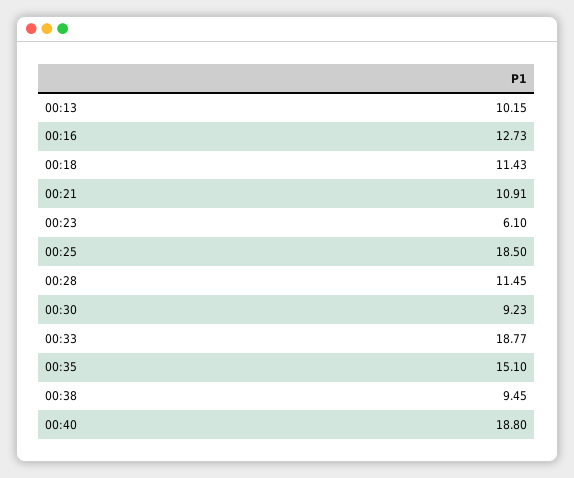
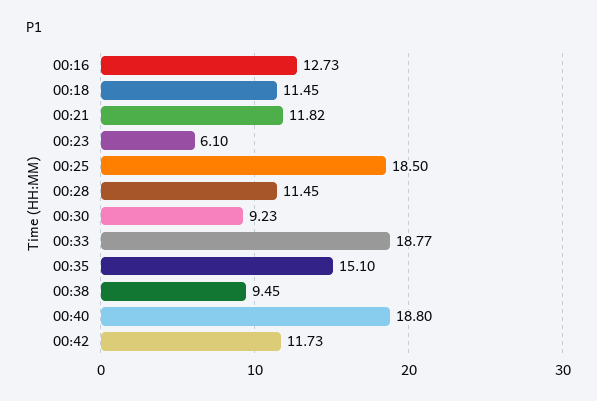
00:13: 10.15 -> none
00:18: 11.43 -> 11.45
00:21: 10.91 -> 11.82
00:42: none -> 11.73

